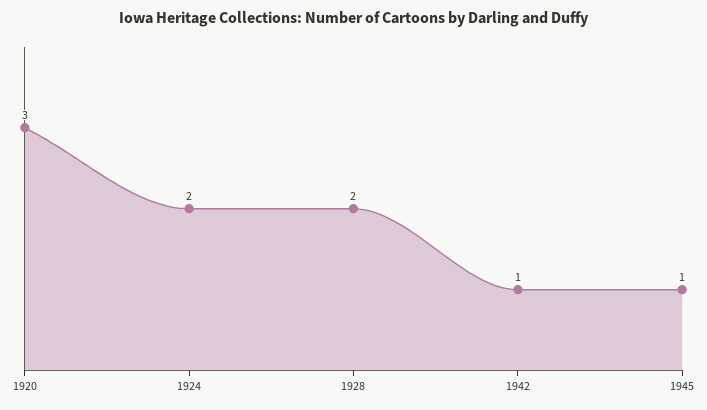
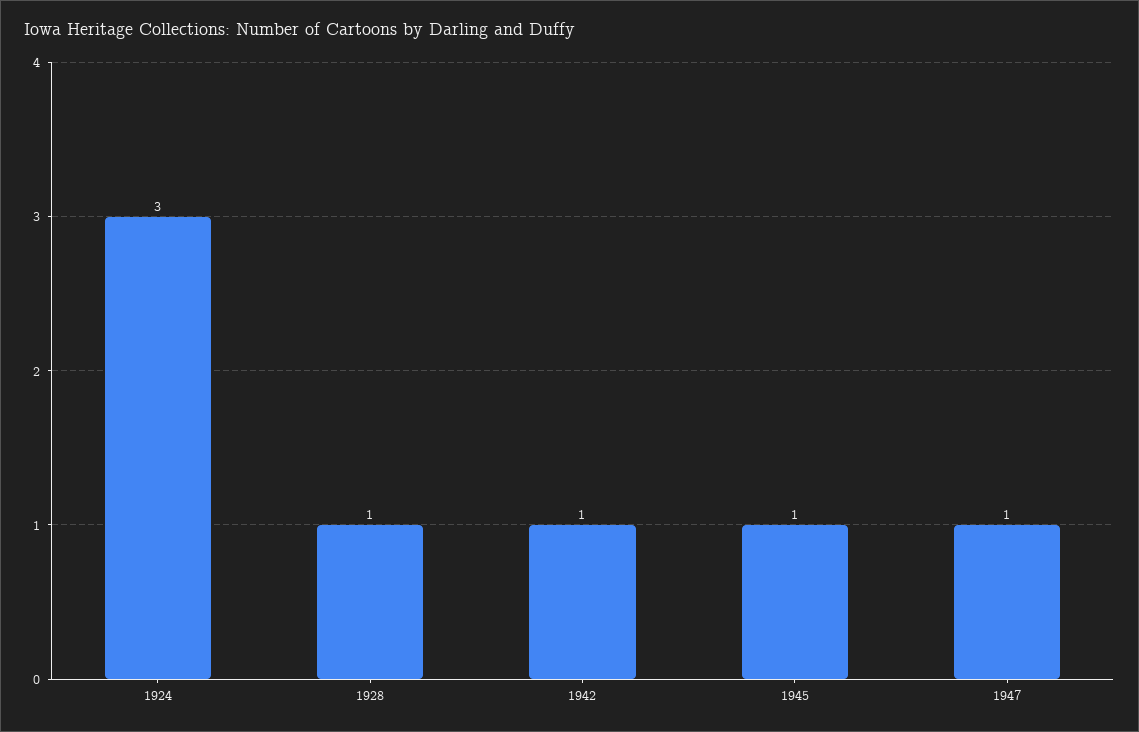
1920: 3 -> none
1924: 2 -> 3
1928: 2 -> 1
1947: none -> 1

